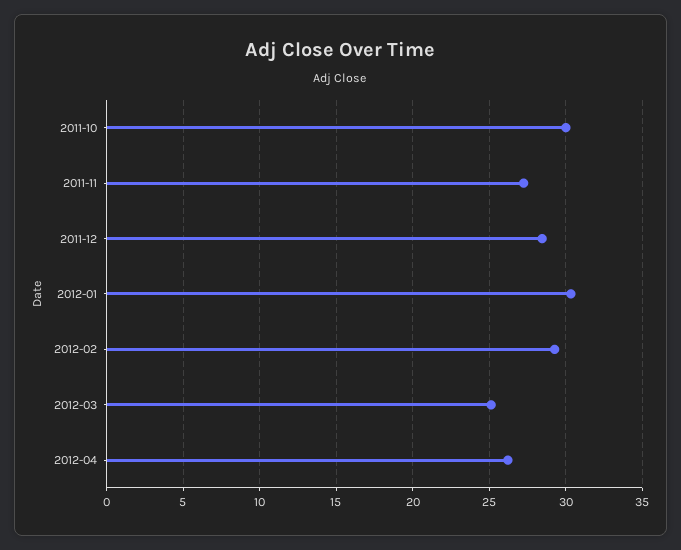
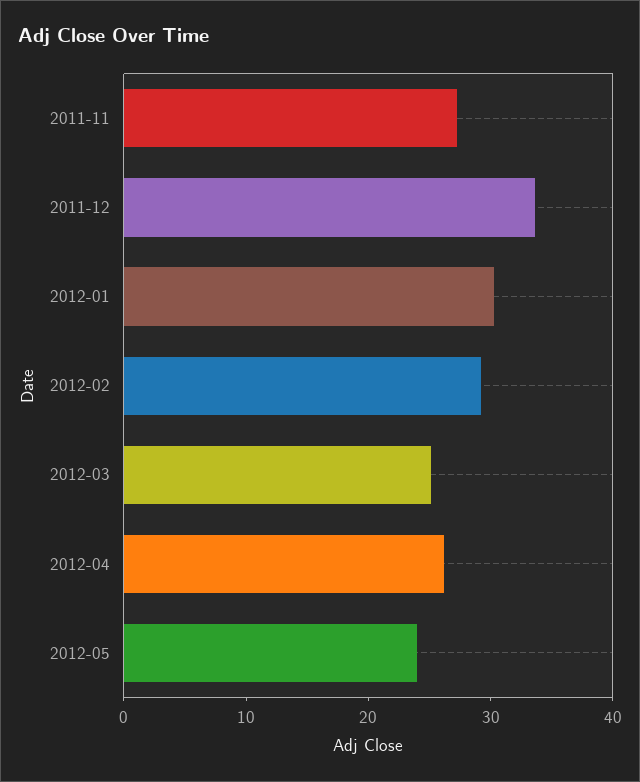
2011-10: 30 -> none
2011-12: 28.5 -> 34
2012-05: none -> 24

